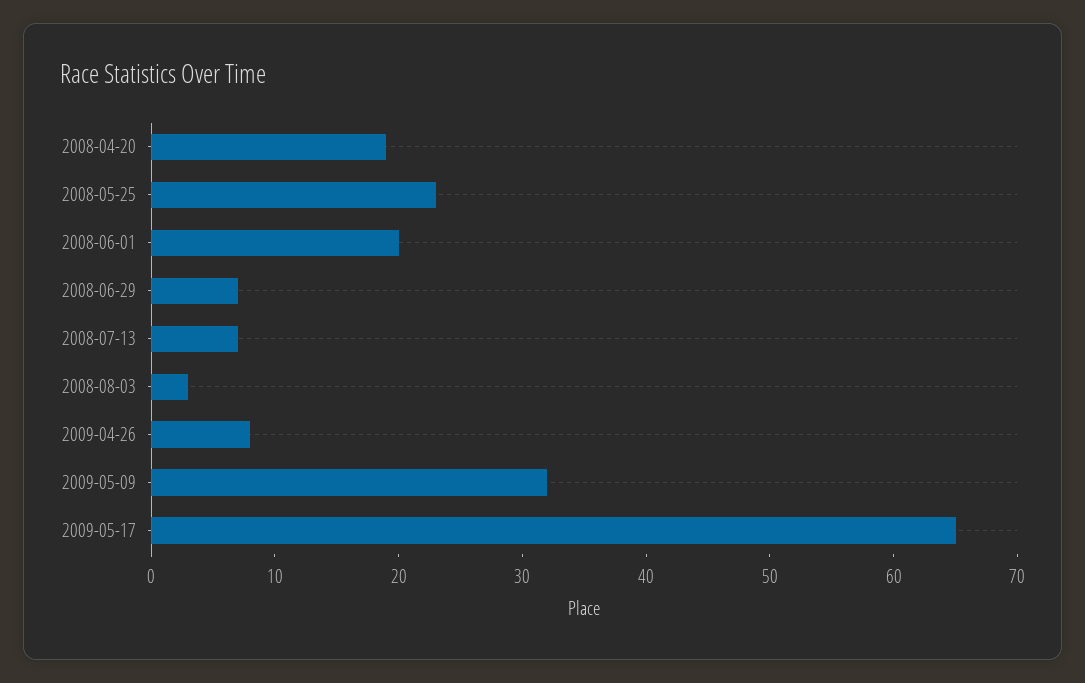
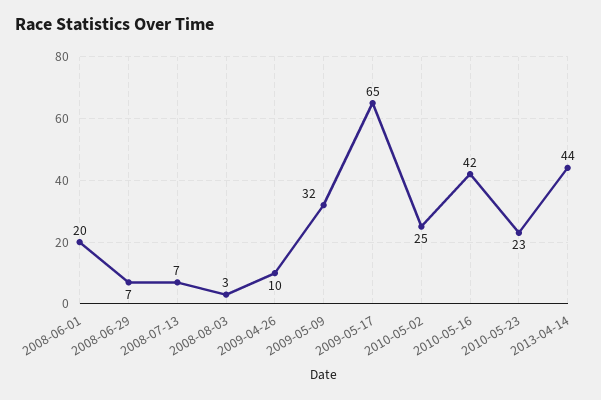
2008-04-20: 19 -> none
2008-05-25: 23 -> none
2009-04-26: 8 -> 10
2010-05-02: none -> 25
2010-05-16: none -> 42
2010-05-23: none -> 23
2013-04-14: none -> 44

